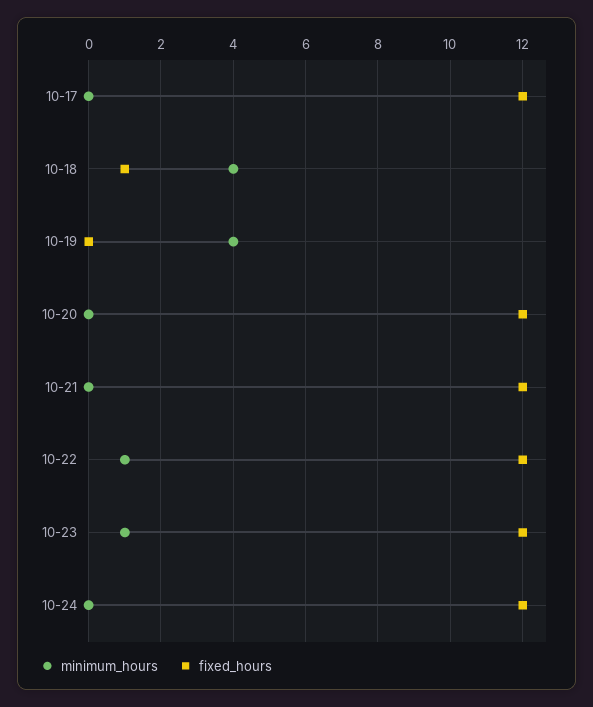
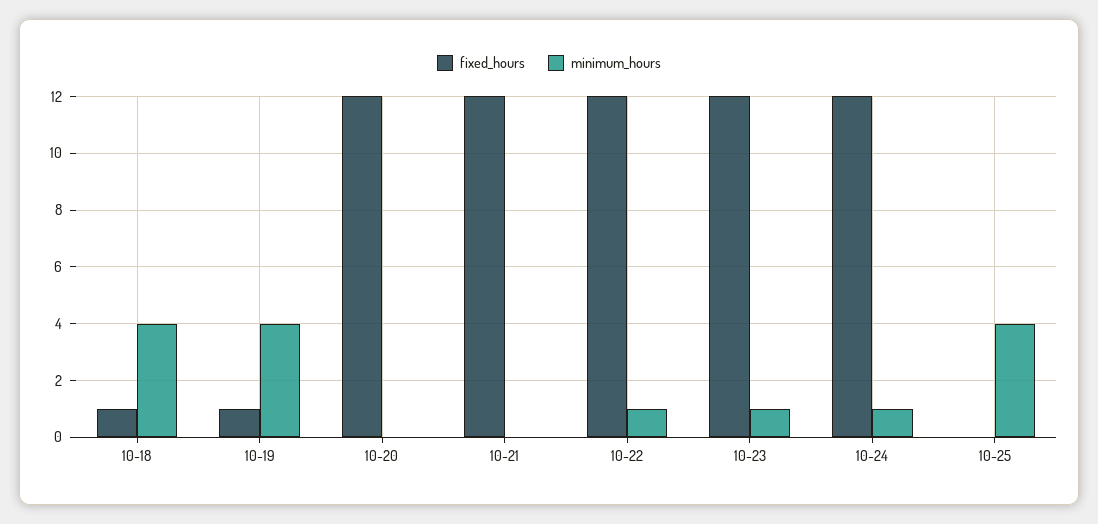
minimum_hours, 10-17: 0 -> none
fixed_hours, 10-17: 12 -> none
fixed_hours, 10-19: 0 -> 1
minimum_hours, 10-24: 0 -> 1
fixed_hours, 10-25: none -> 0
minimum_hours, 10-25: none -> 4

